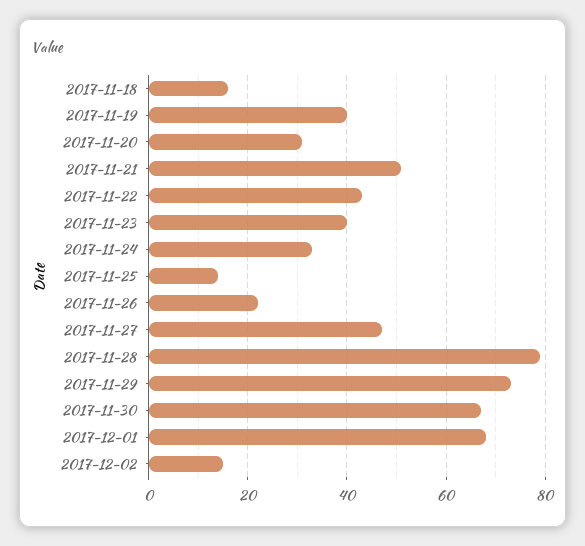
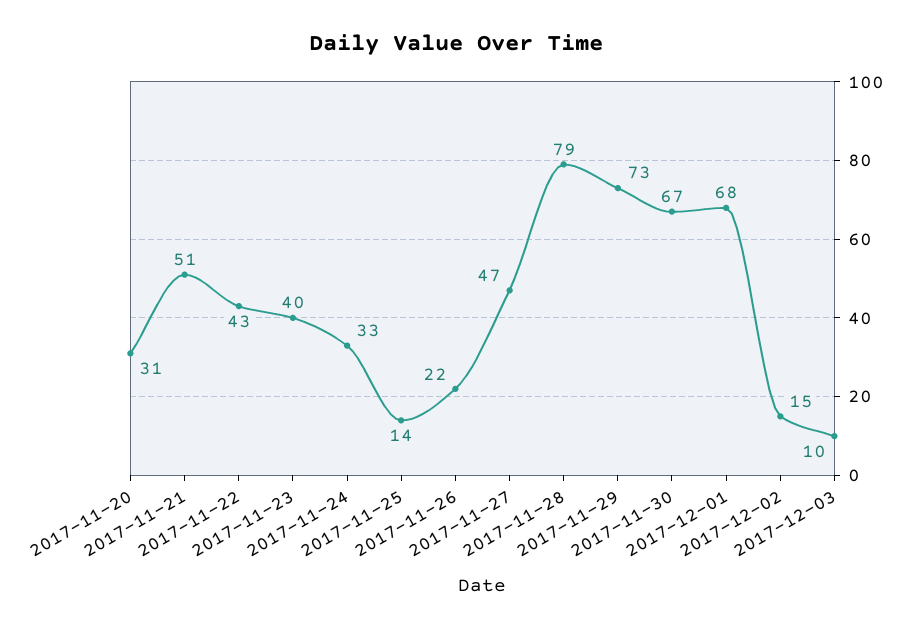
2017-11-18: 15 -> none
2017-11-19: 40 -> none
2017-12-03: none -> 10

